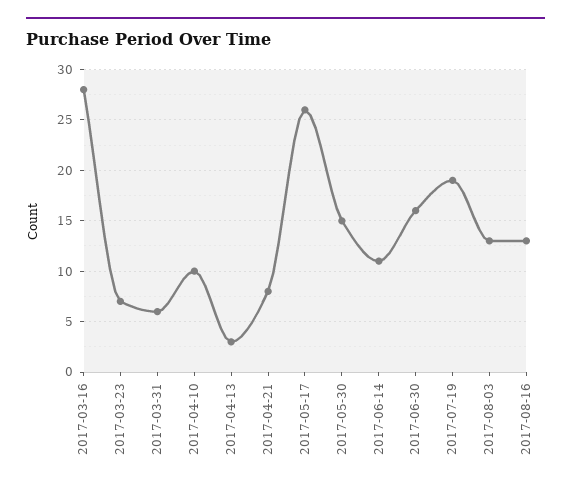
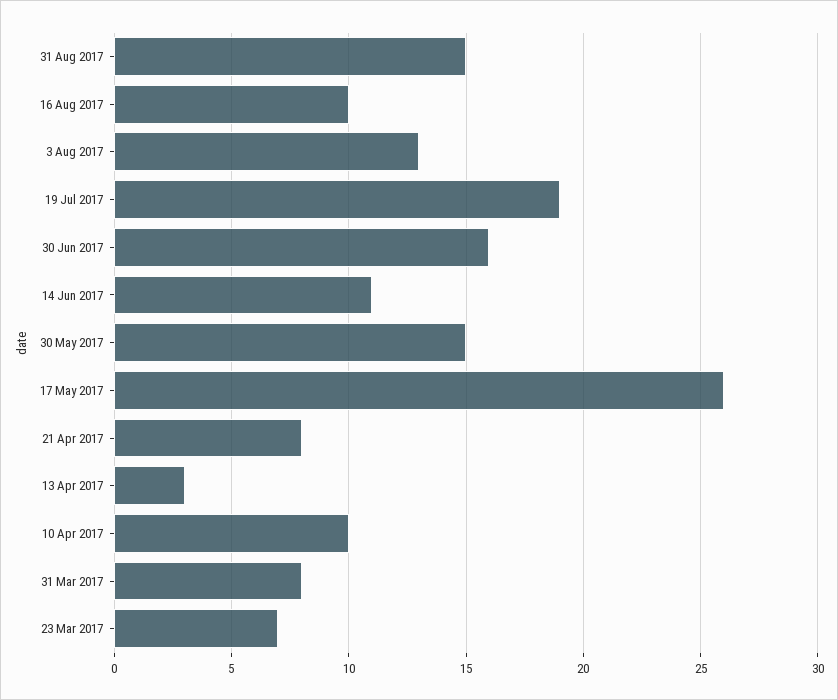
2017-03-16: 28 -> none
2017-03-31: 6 -> 8
2017-08-16: 13 -> 10
31 Aug 2017: none -> 15

